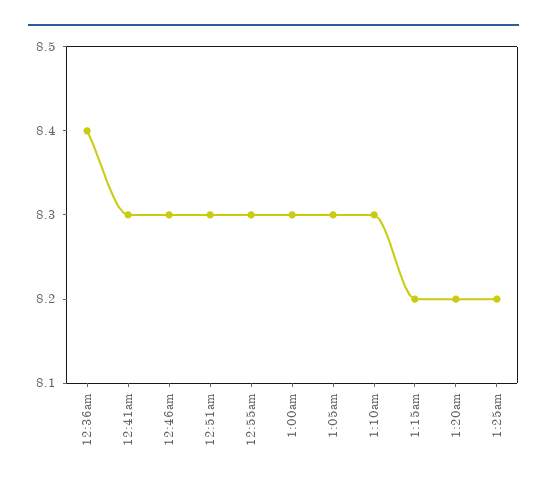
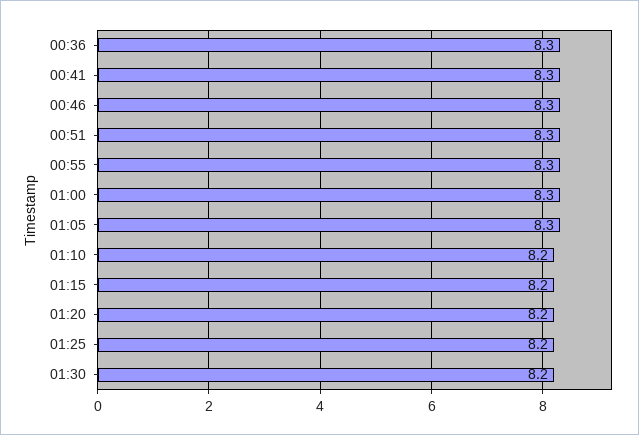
12:36am: 8.4 -> 8.3
1:10am: 8.3 -> 8.2
01:30: none -> 8.2

